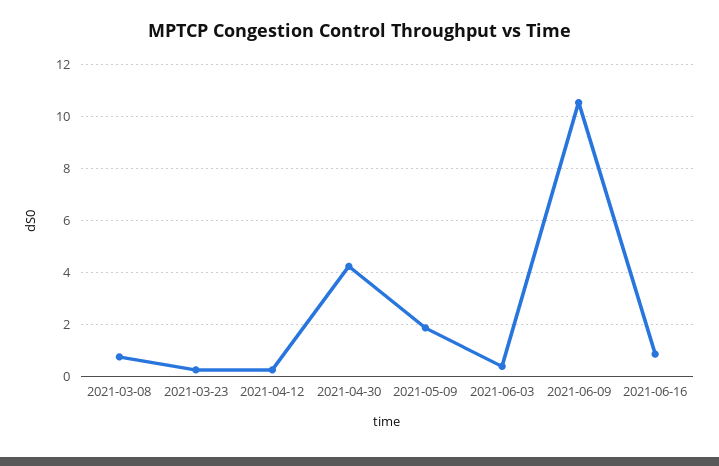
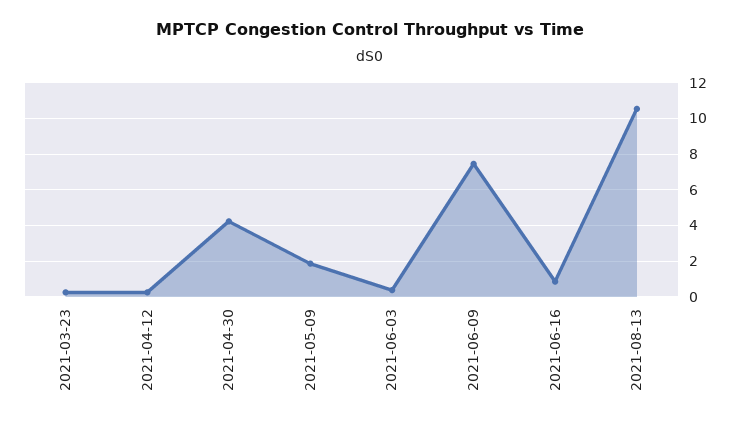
2021-03-08: 0.75 -> none
2021-06-09: 10.5 -> 7.5
2021-08-13: none -> 10.5

